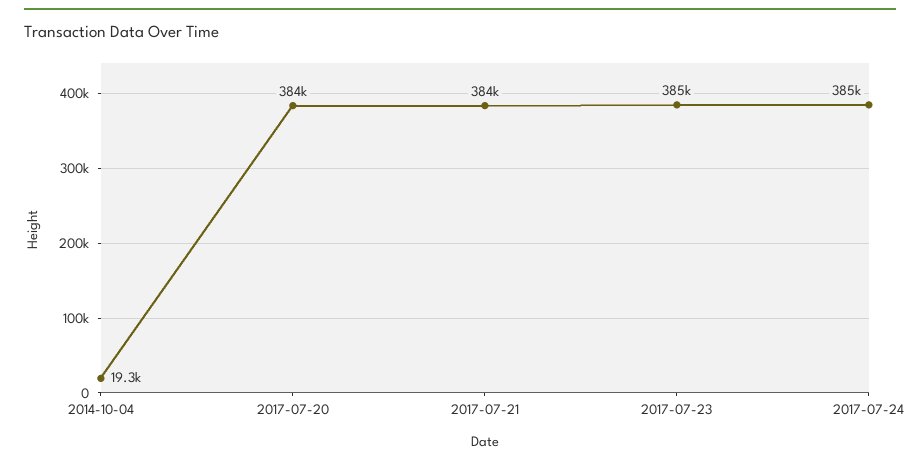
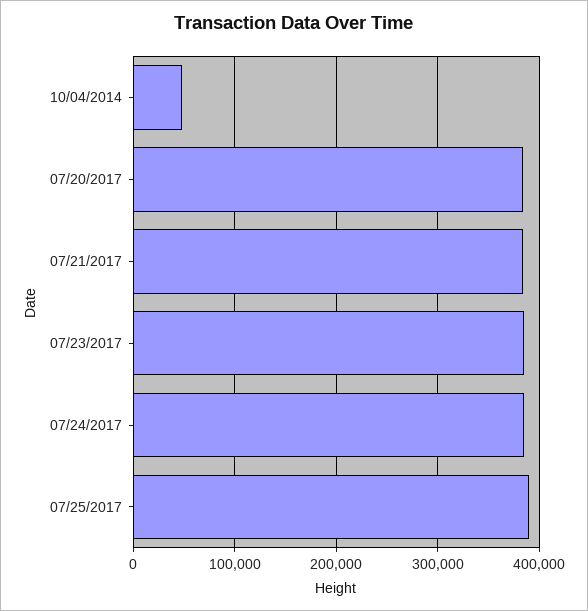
2014-10-04: 19300 -> 50000
07/25/2017: none -> 390000

